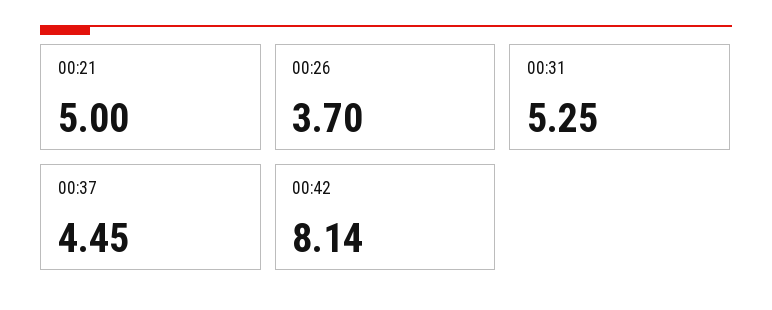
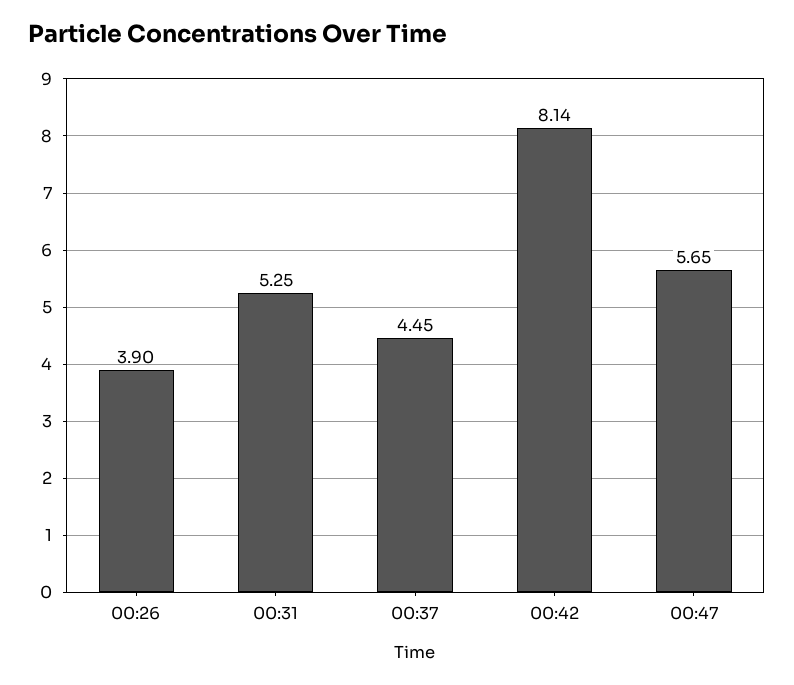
00:21: 5 -> none
00:26: 3.7 -> 3.9
00:47: none -> 5.65

